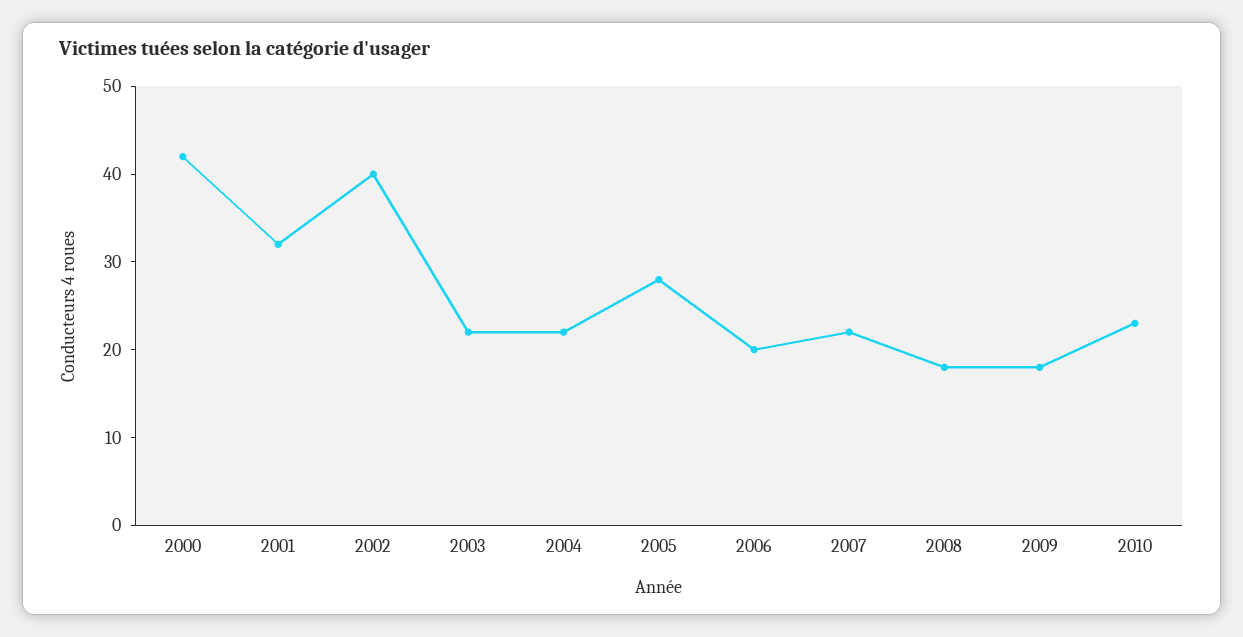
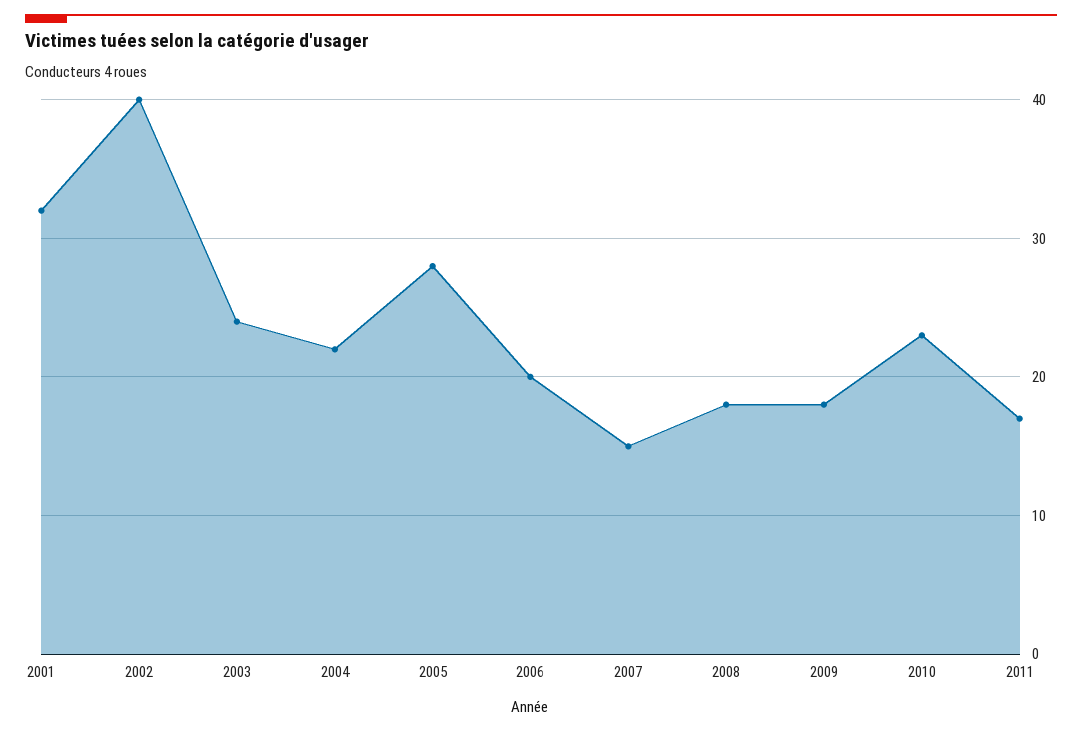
2000: 42 -> none
2003: 22 -> 24
2007: 22 -> 15
2011: none -> 17

